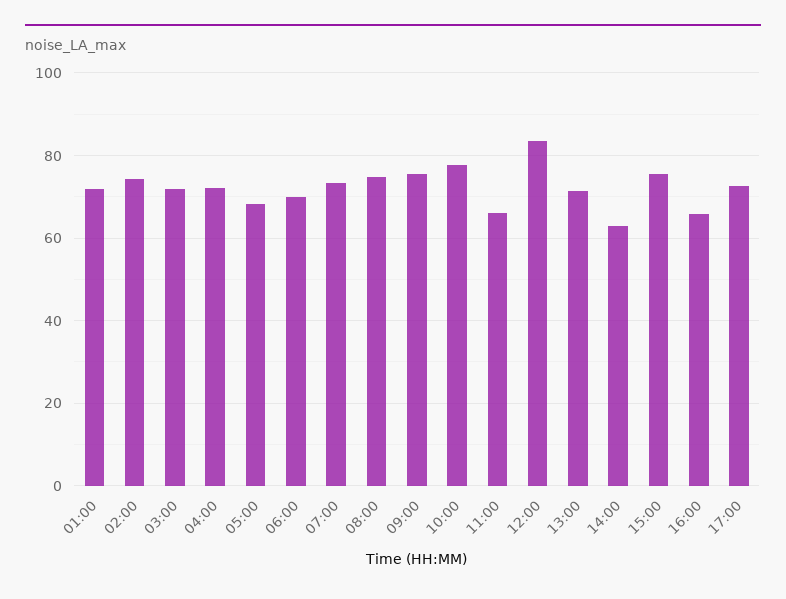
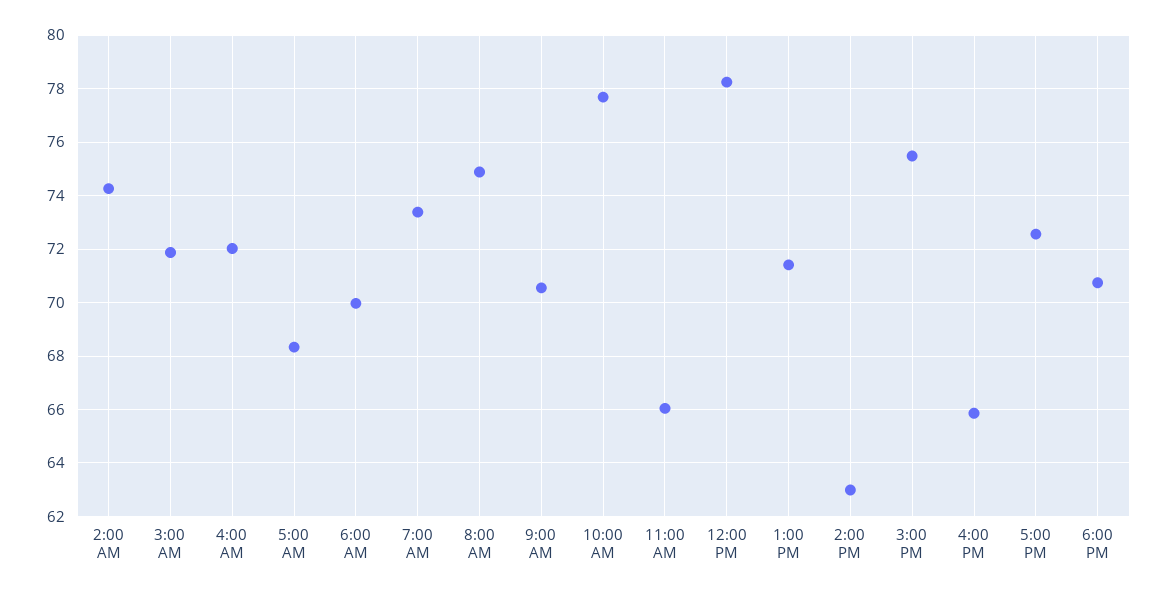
01:00: 72 -> none
09:00: 76 -> 70.5
12:00: 84 -> 78.25
6:00 PM: none -> 70.75

